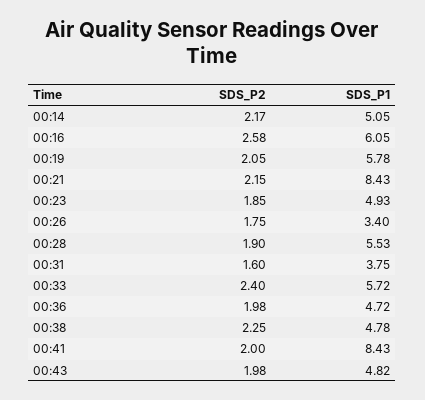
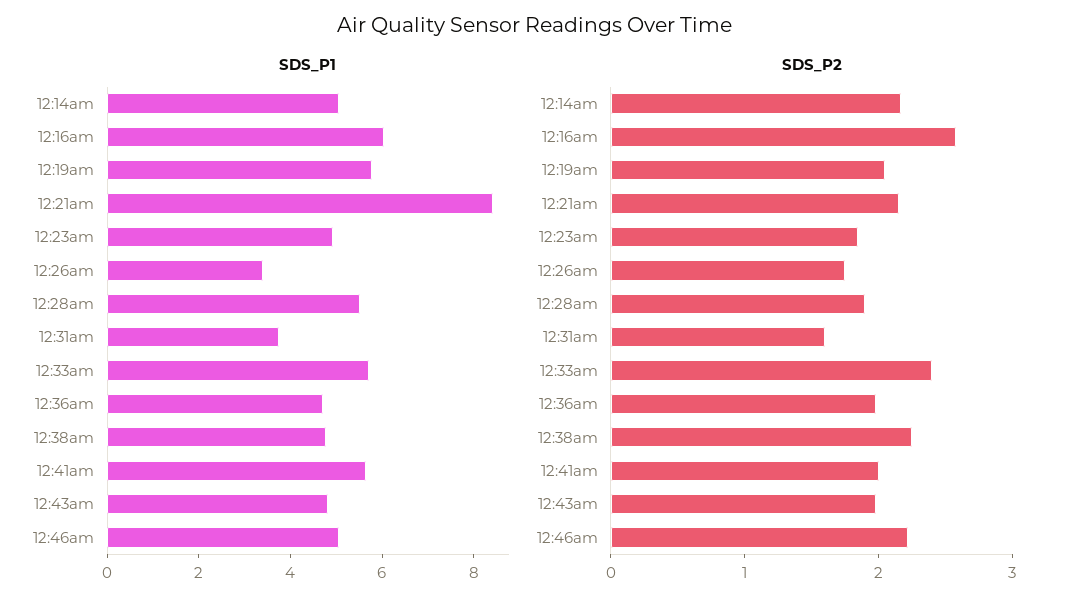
SDS_P1, 00:41: 8.43 -> 5.5
SDS_P1, 12:46am: none -> 5
SDS_P2, 12:46am: none -> 2.2

